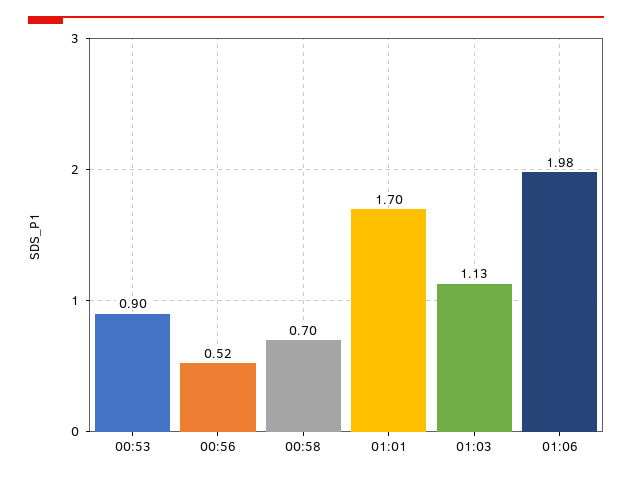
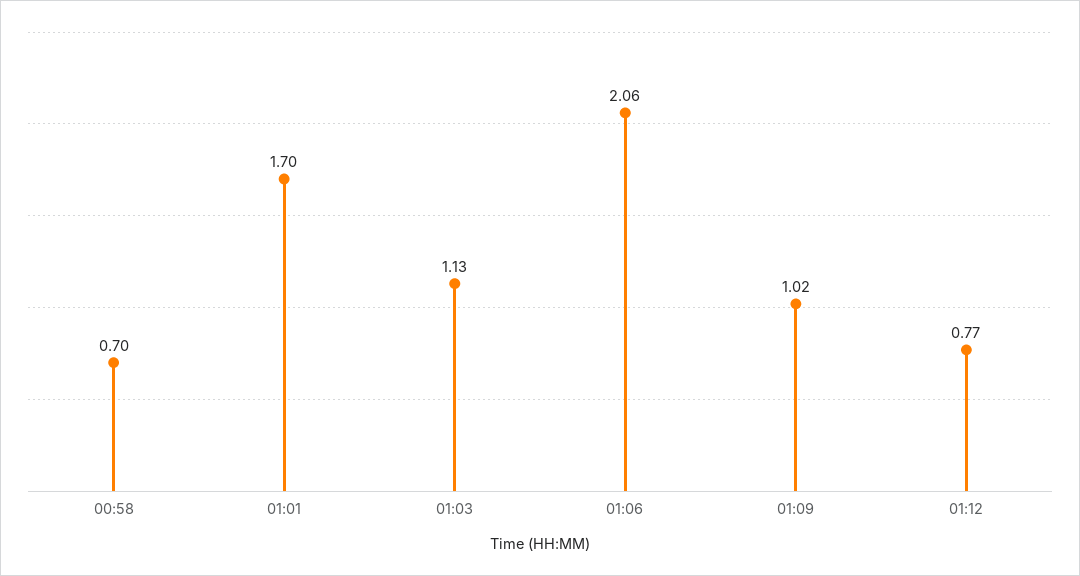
00:53: 0.9 -> none
00:56: 0.52 -> none
01:06: 1.98 -> 2.06
01:09: none -> 1.02
01:12: none -> 0.77

